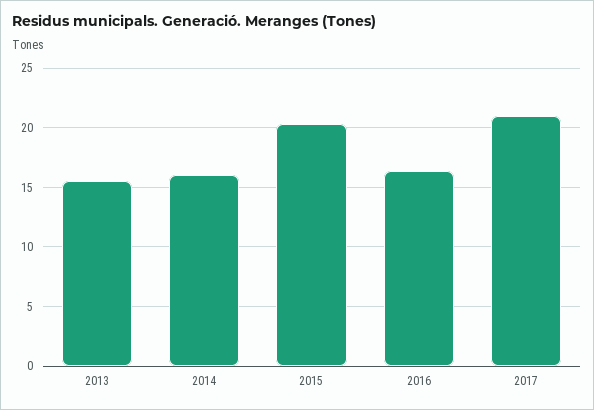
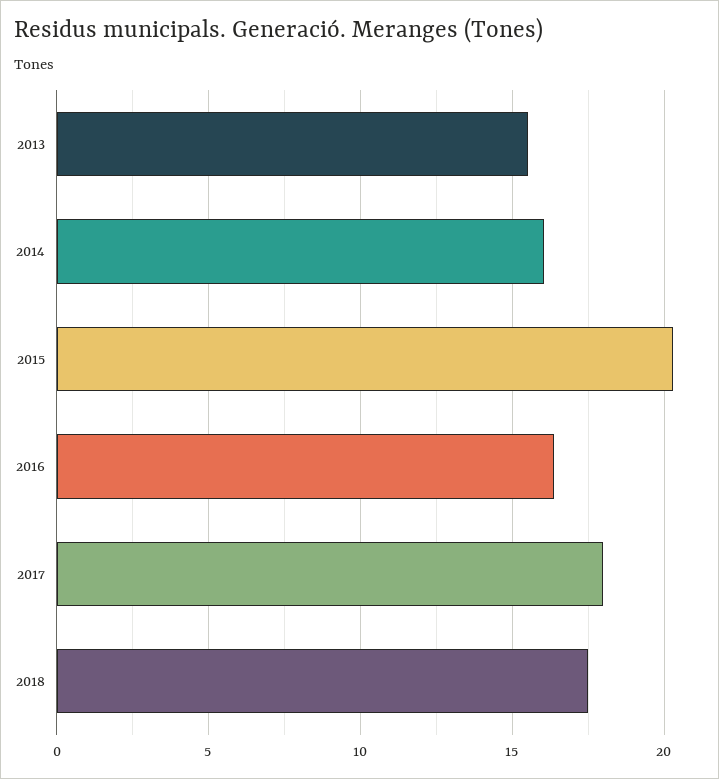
2017: 21 -> 18
2018: none -> 17.5

